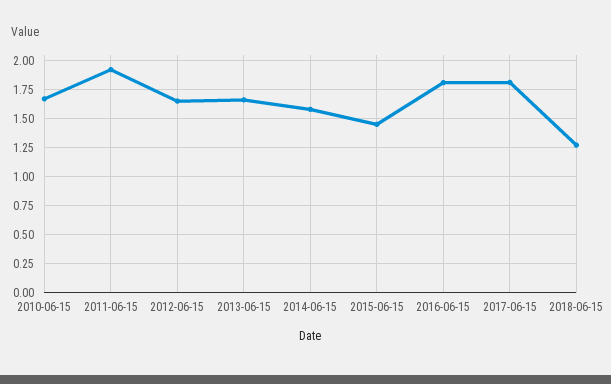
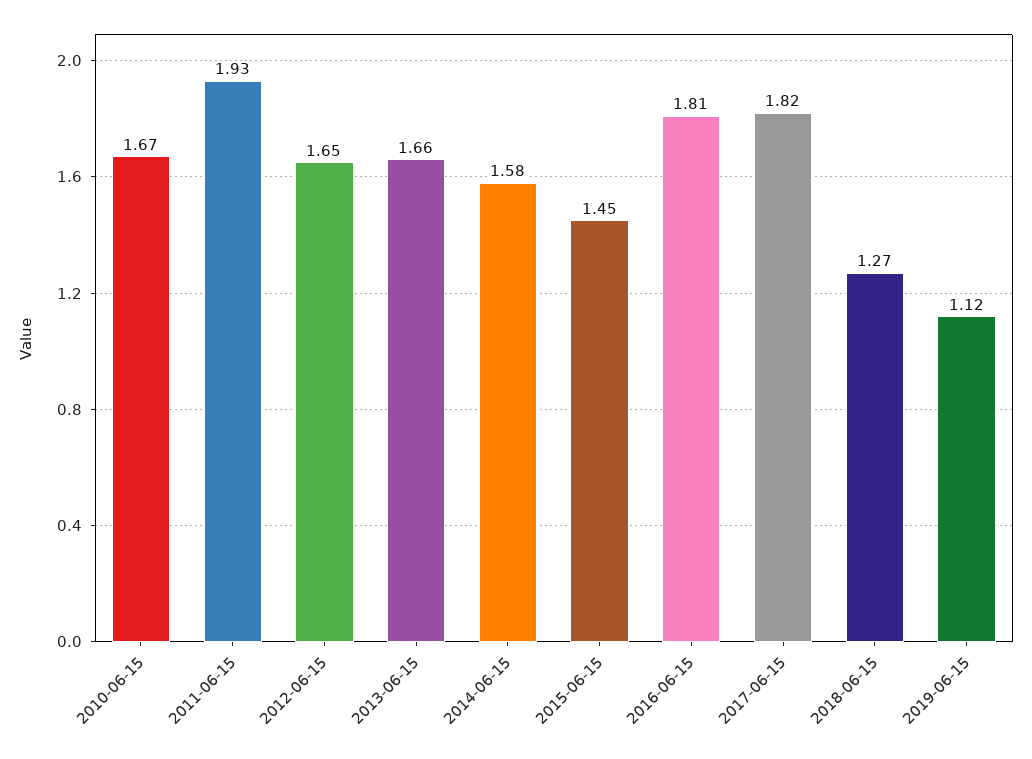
2019-06-15: none -> 1.12

